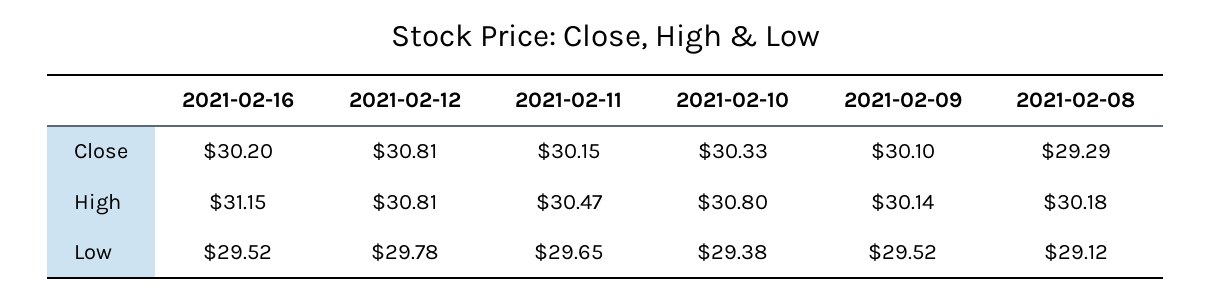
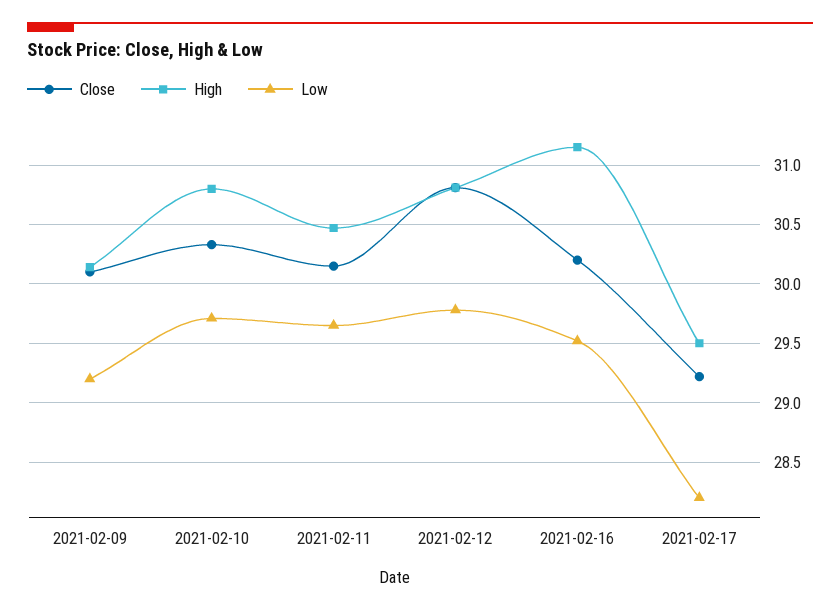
Close, 2021-02-08: 29.29 -> none
High, 2021-02-08: 30.18 -> none
Low, 2021-02-10: 29.38 -> 29.7
Low, 2021-02-09: 29.52 -> 29.2
Low, 2021-02-08: 29.12 -> none
Close, 2021-02-17: none -> 29.2
High, 2021-02-17: none -> 29.5
Low, 2021-02-17: none -> 28.2

